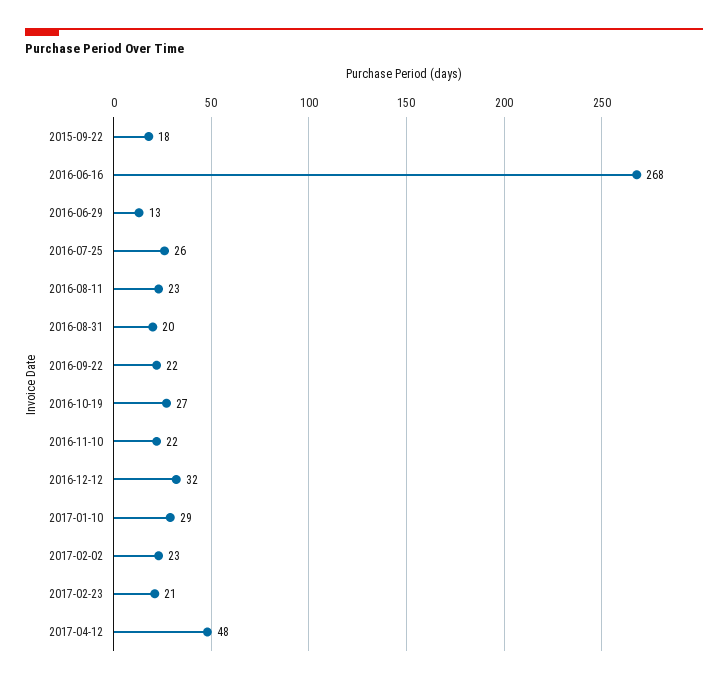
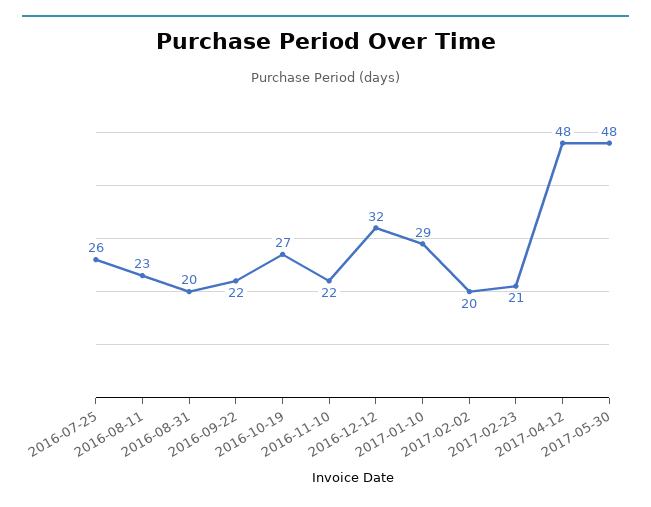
2015-09-22: 18 -> none
2016-06-16: 268 -> none
2016-06-29: 13 -> none
2017-02-02: 23 -> 20
2017-05-30: none -> 48

